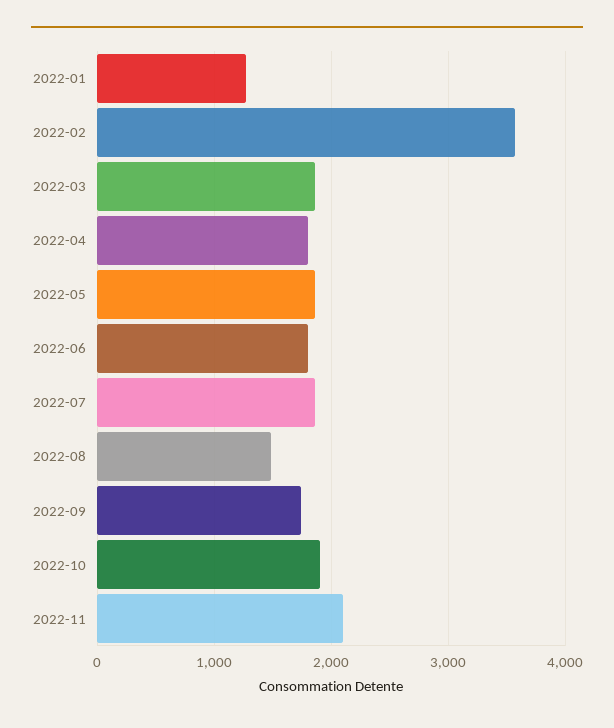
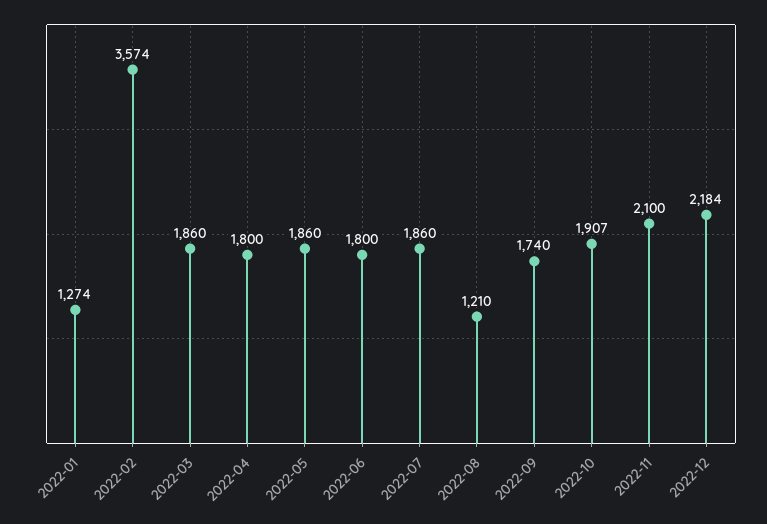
2022-08: 1500 -> 1210
2022-12: none -> 2184

